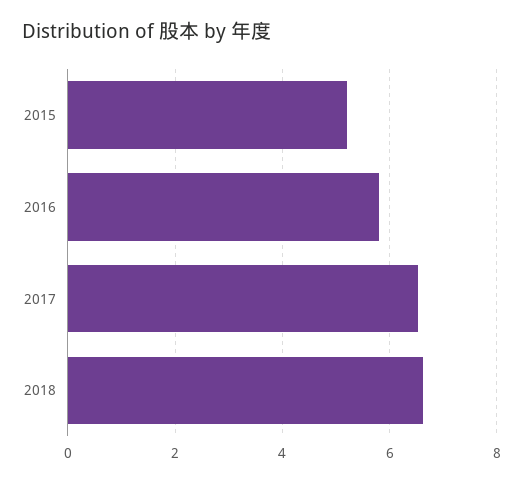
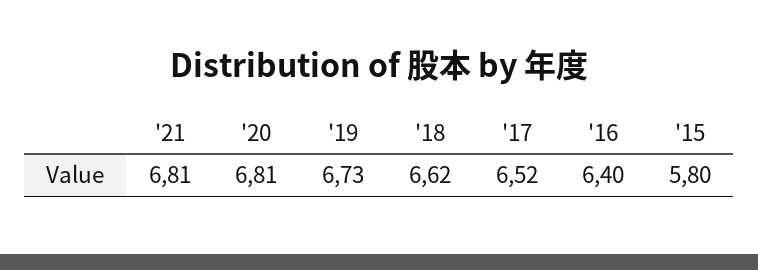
2015: 5.2 -> 5.8
2016: 5.8 -> 6.4
'21: none -> 6.81
'20: none -> 6.81
'19: none -> 6.73

